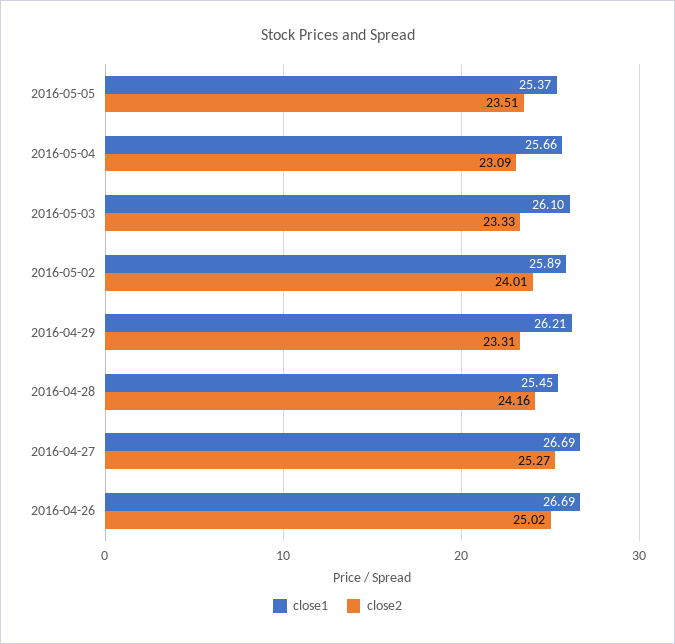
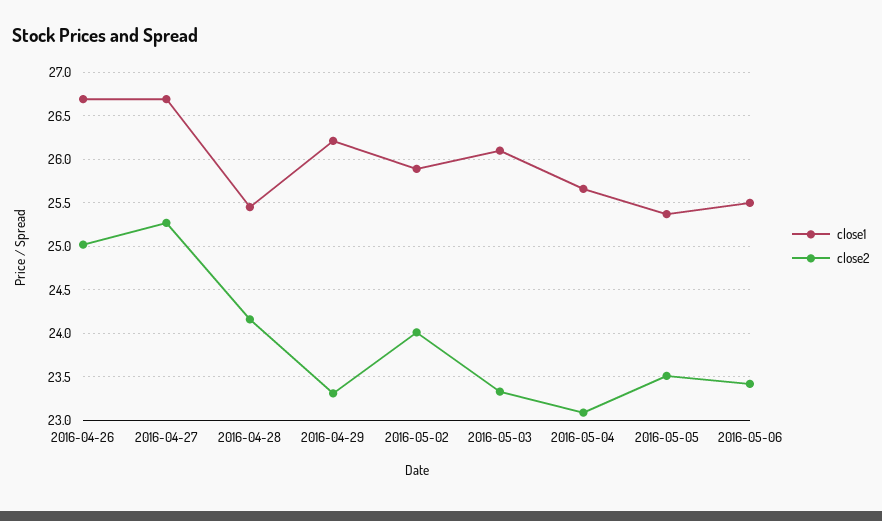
close1, 2016-05-06: none -> 25.5
close2, 2016-05-06: none -> 23.4

